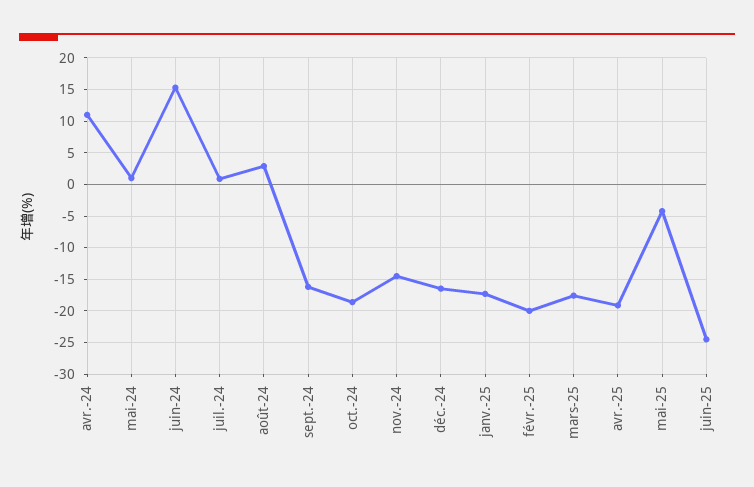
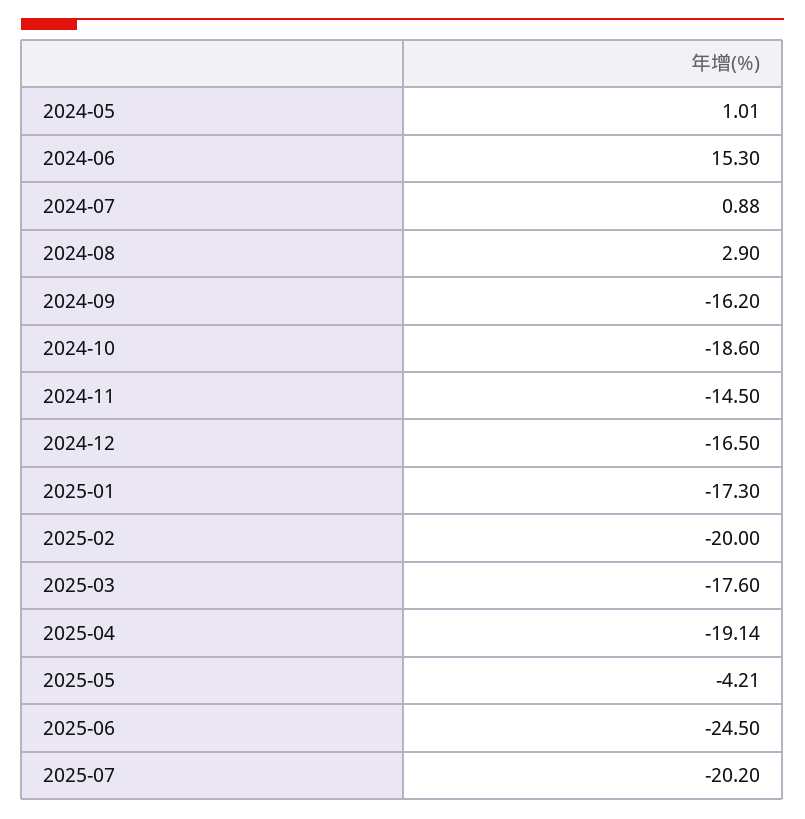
avr.-24: 11 -> none
2025-07: none -> -20.2

